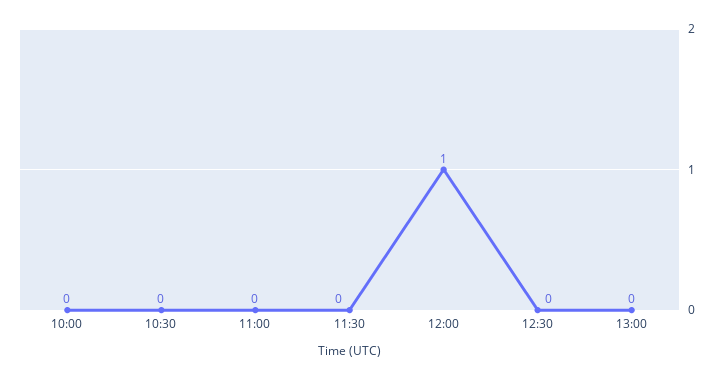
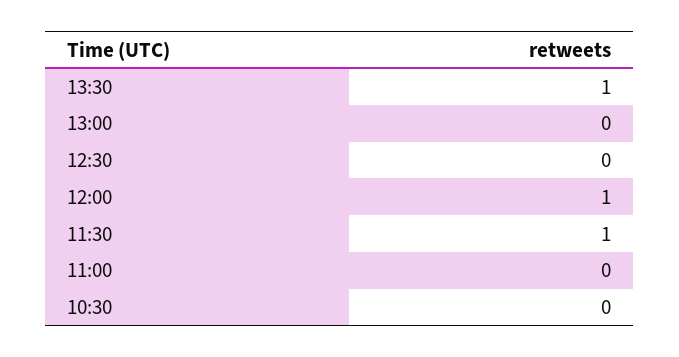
10:00: 0 -> none
11:30: 0 -> 1
13:30: none -> 1

